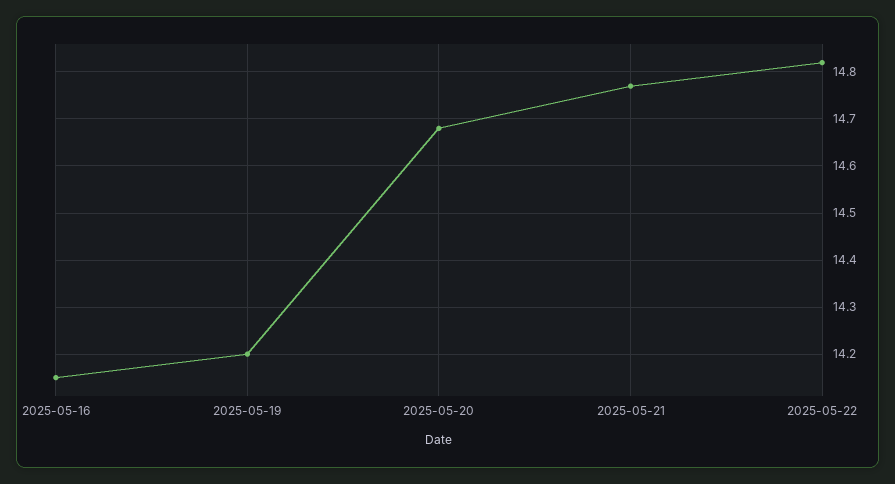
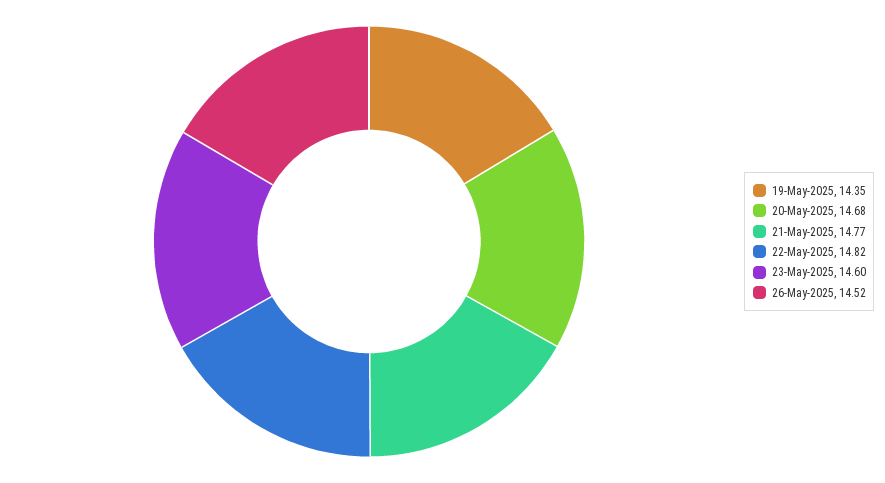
2025-05-16: 14.15 -> none
2025-05-19: 14.2 -> 14.35
23-May-2025: none -> 14.6
26-May-2025: none -> 14.52

